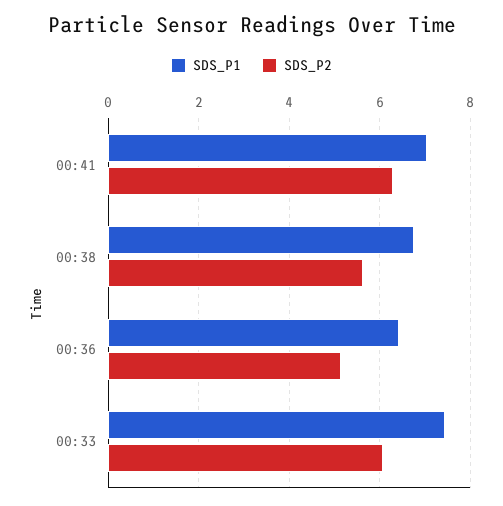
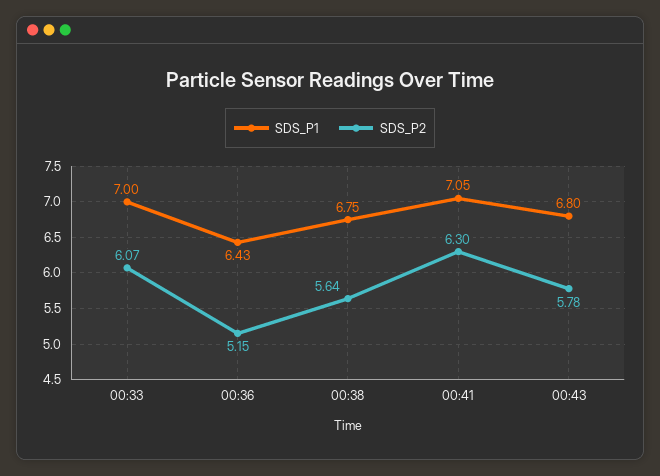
SDS_P1, 00:33: 7.4 -> 7
SDS_P1, 00:43: none -> 6.8
SDS_P2, 00:43: none -> 5.78

